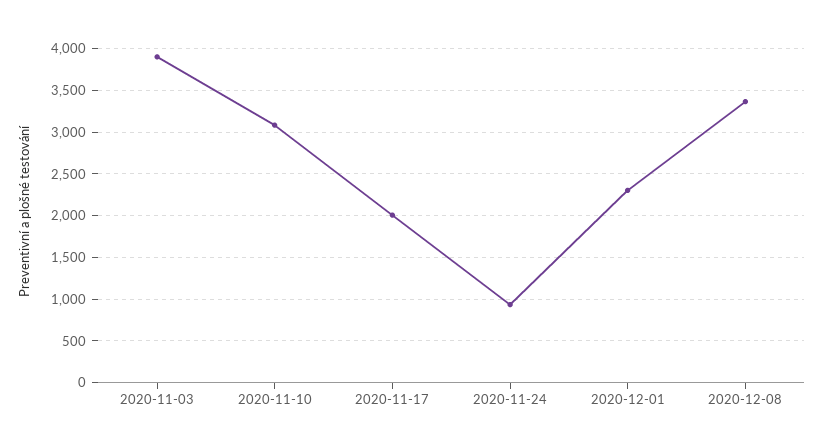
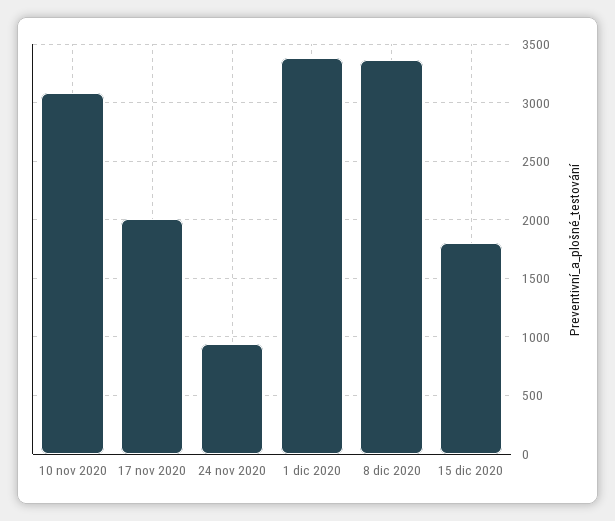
2020-11-03: 3900 -> none
2020-12-01: 2300 -> 3400
15 dic 2020: none -> 1800

